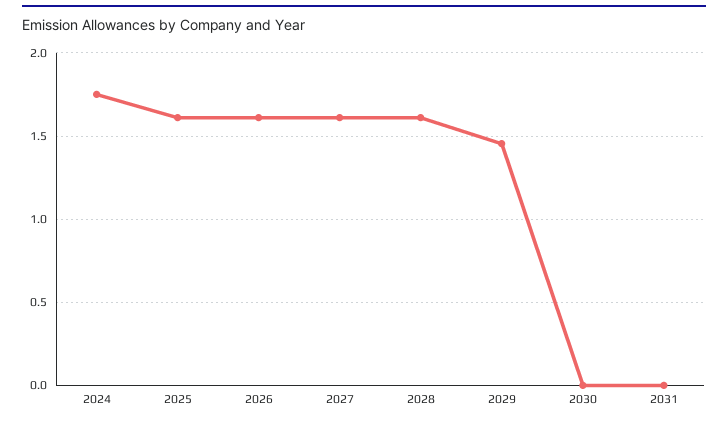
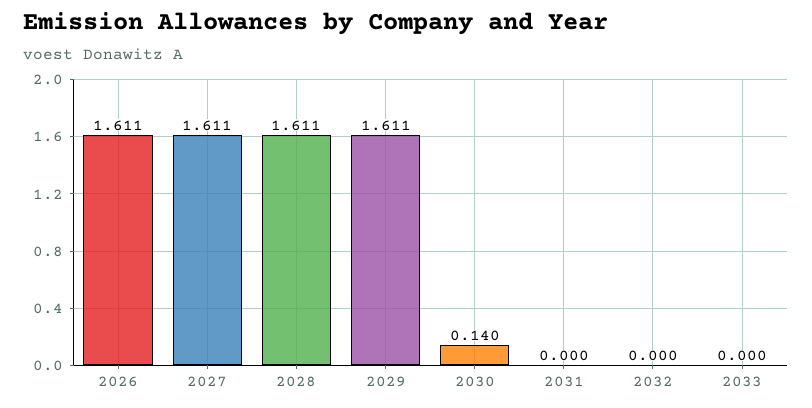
2024: 1.75 -> none
2025: 1.6 -> none
2029: 1.45 -> 1.611
2030: 0 -> 0.14
2032: none -> 0
2033: none -> 0

